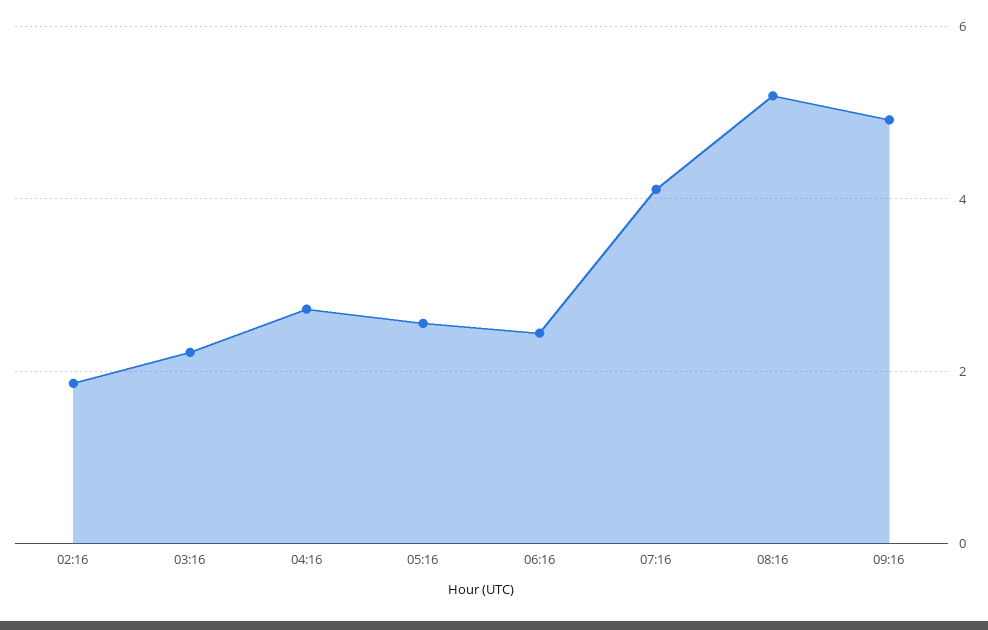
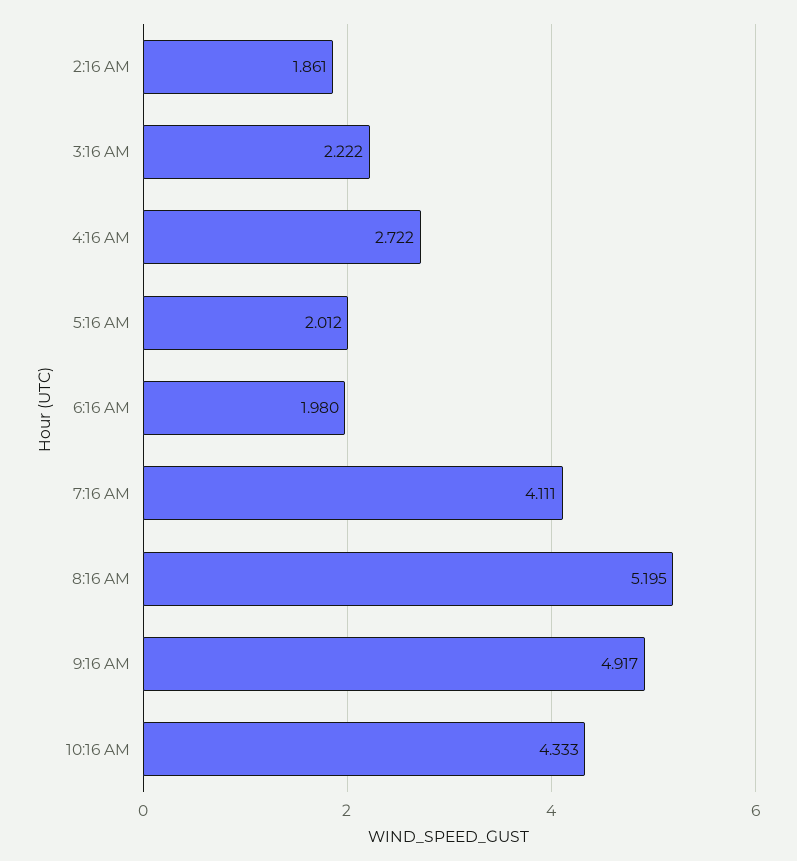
05:16: 2.6 -> 2.012
06:16: 2.4 -> 1.98
10:16 AM: none -> 4.333

